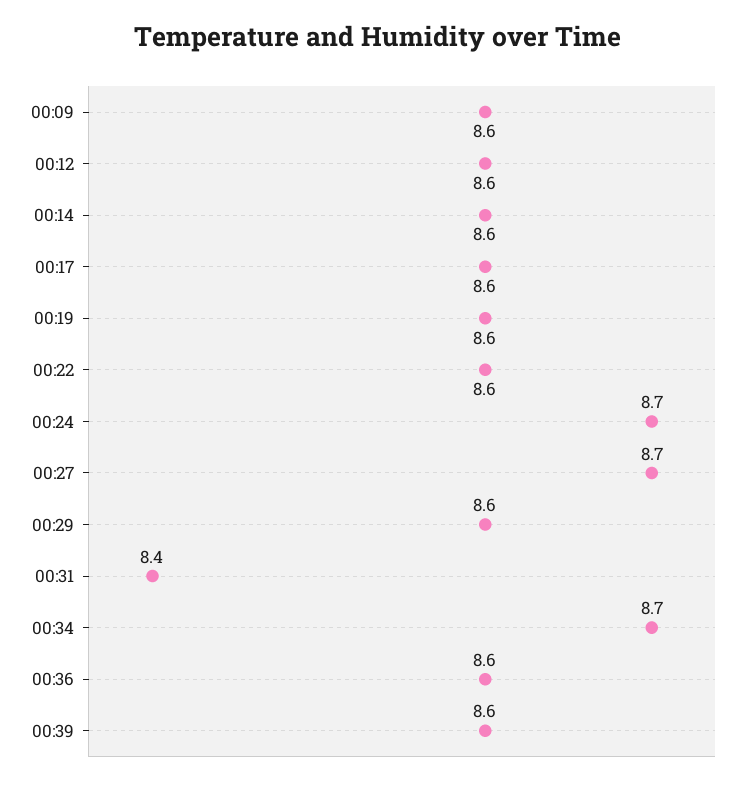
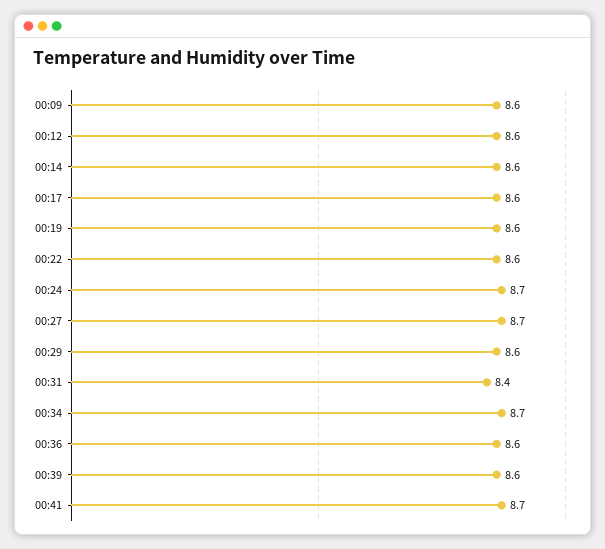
00:41: none -> 8.7

